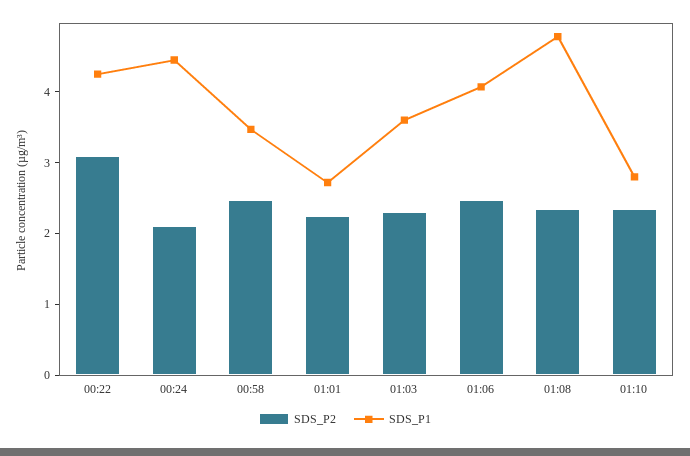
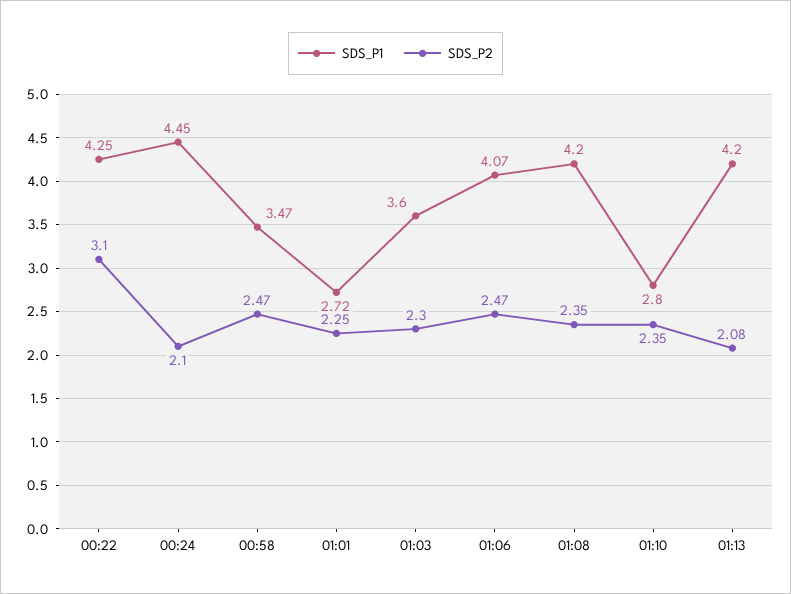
SDS_P1, 01:08: 4.8 -> 4.2
SDS_P1, 01:13: none -> 4.2
SDS_P2, 01:13: none -> 2.08

